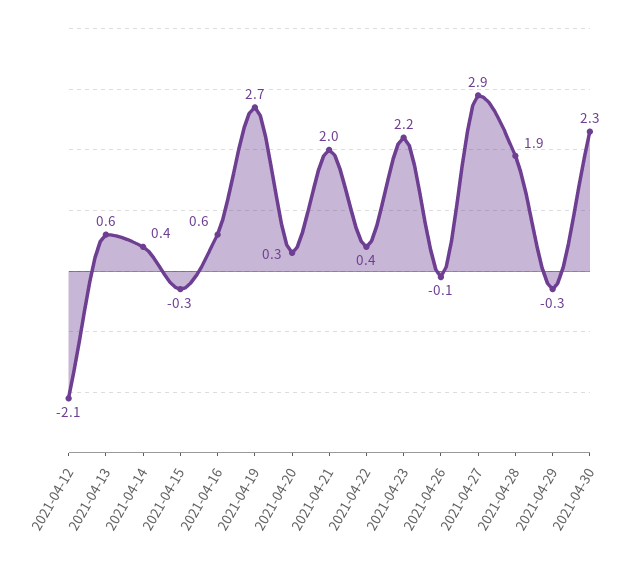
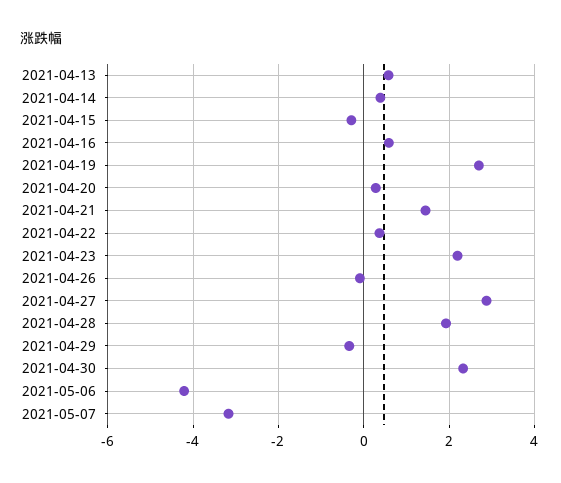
2021-04-12: -2.1 -> none
2021-04-21: 2 -> 1.4
2021-05-06: none -> -4.2
2021-05-07: none -> -3.2

